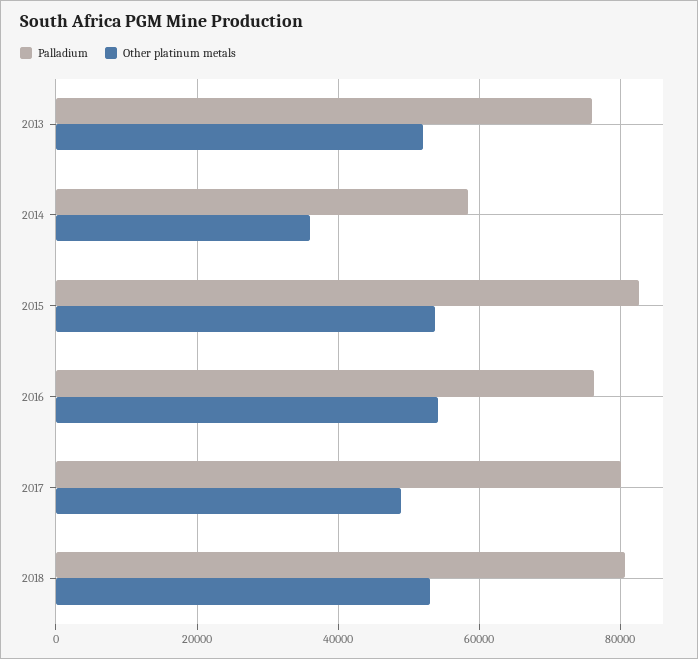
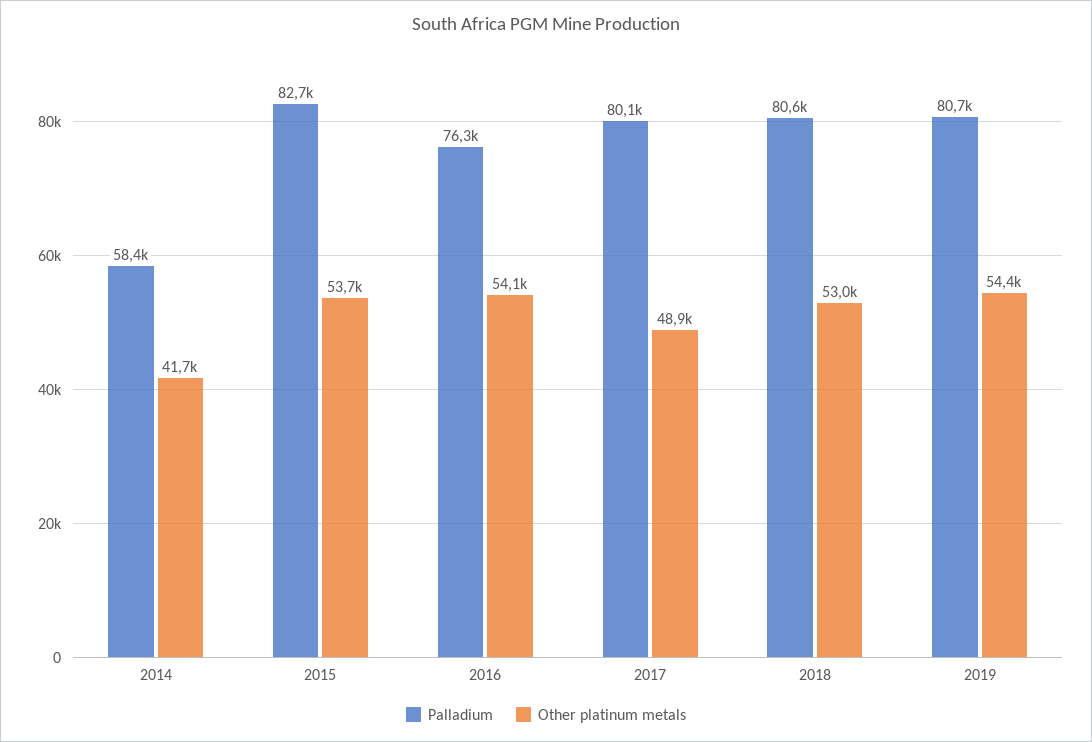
Palladium, 2013: 76000 -> none
Other platinum metals, 2013: 52000 -> none
Other platinum metals, 2014: 36000 -> 41700
Palladium, 2019: none -> 80700
Other platinum metals, 2019: none -> 54400

